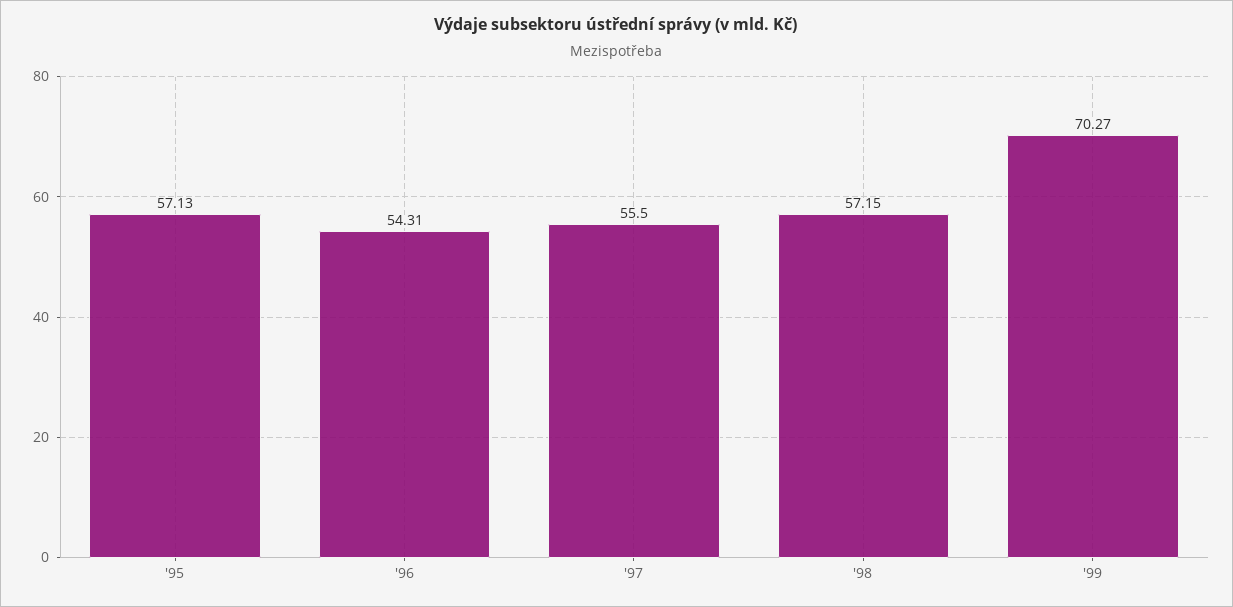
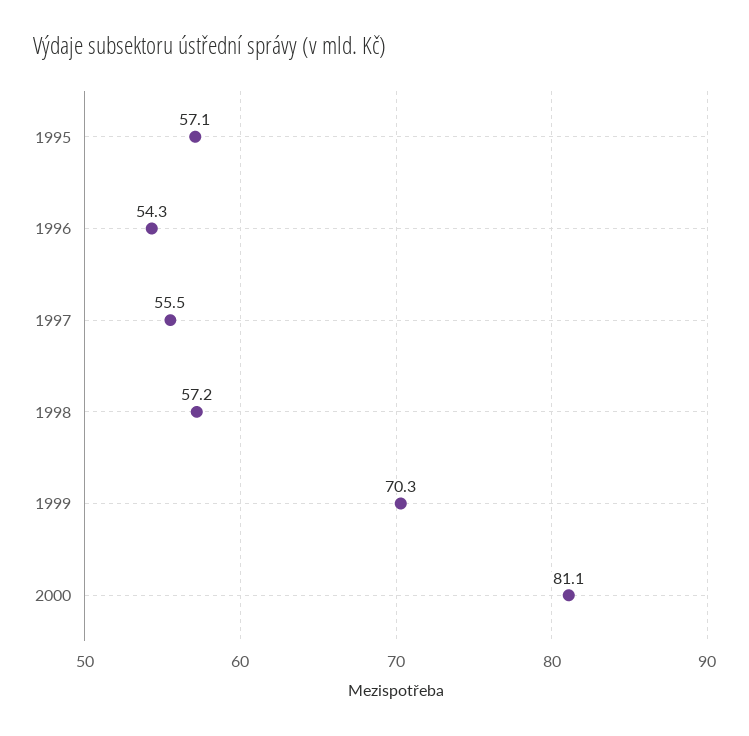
2000: none -> 81.1

